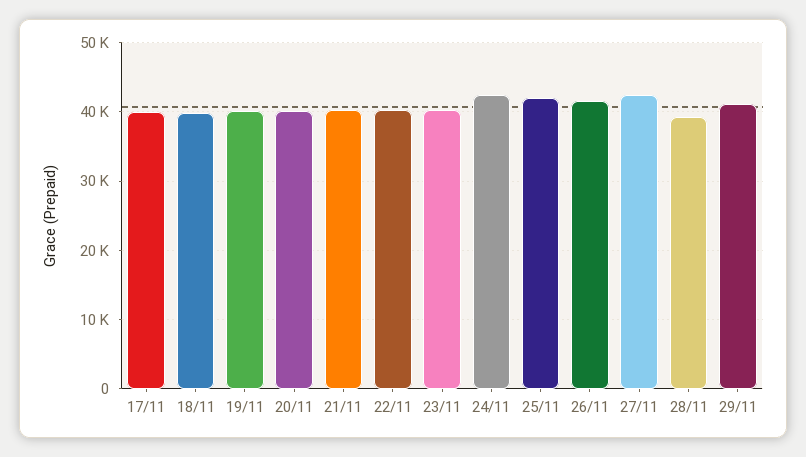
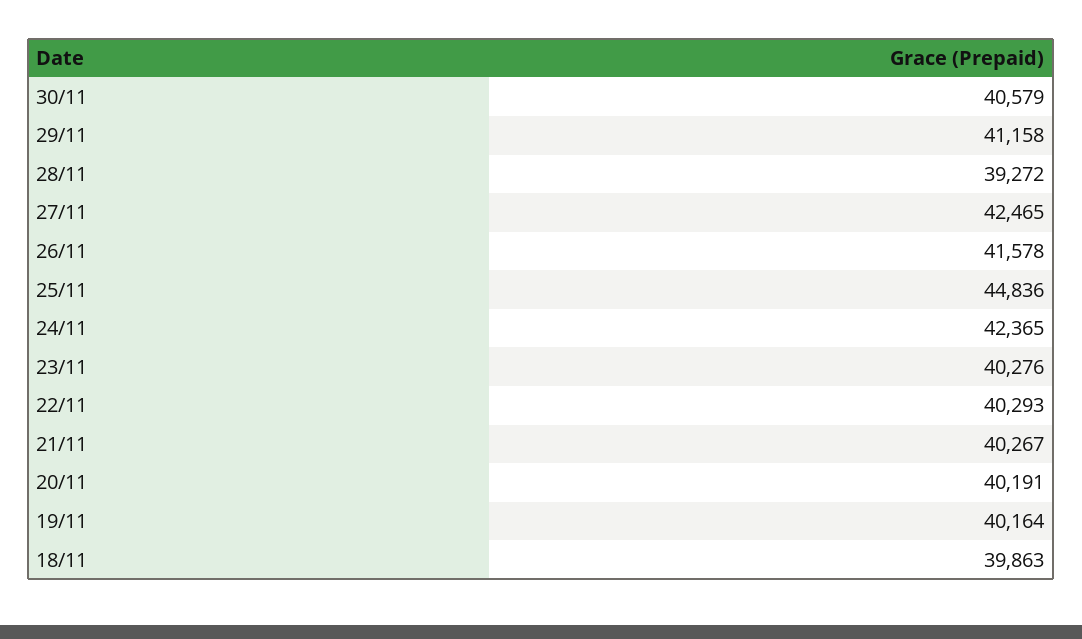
17/11: 40000 -> none
25/11: 42000 -> 44836
30/11: none -> 40579

